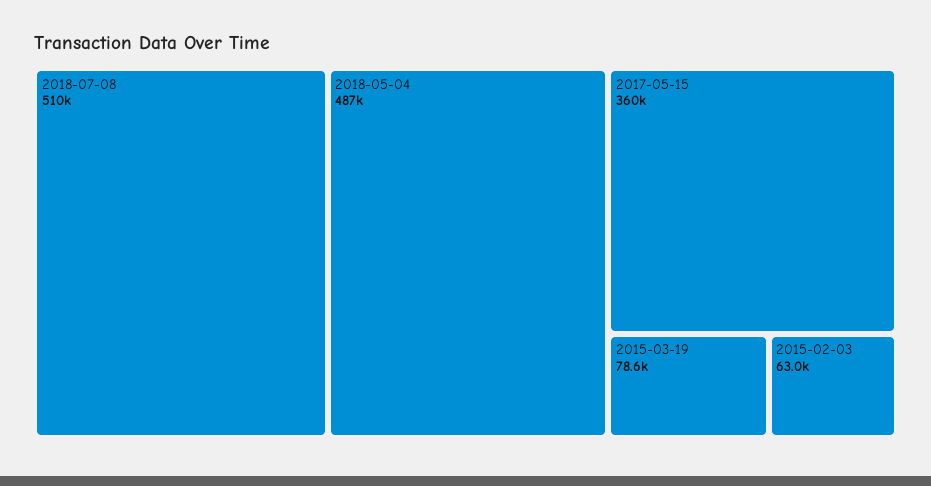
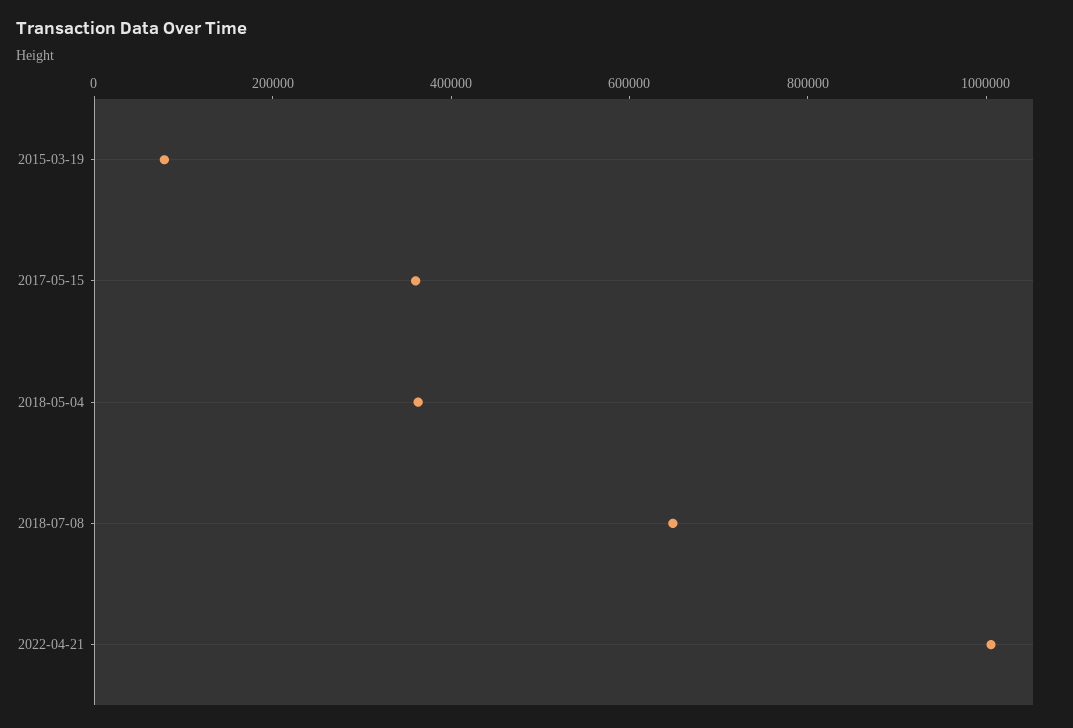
2018-07-08: 510000 -> 650000
2018-05-04: 487000 -> 350000
2015-02-03: 63000 -> none
2022-04-21: none -> 1000000

